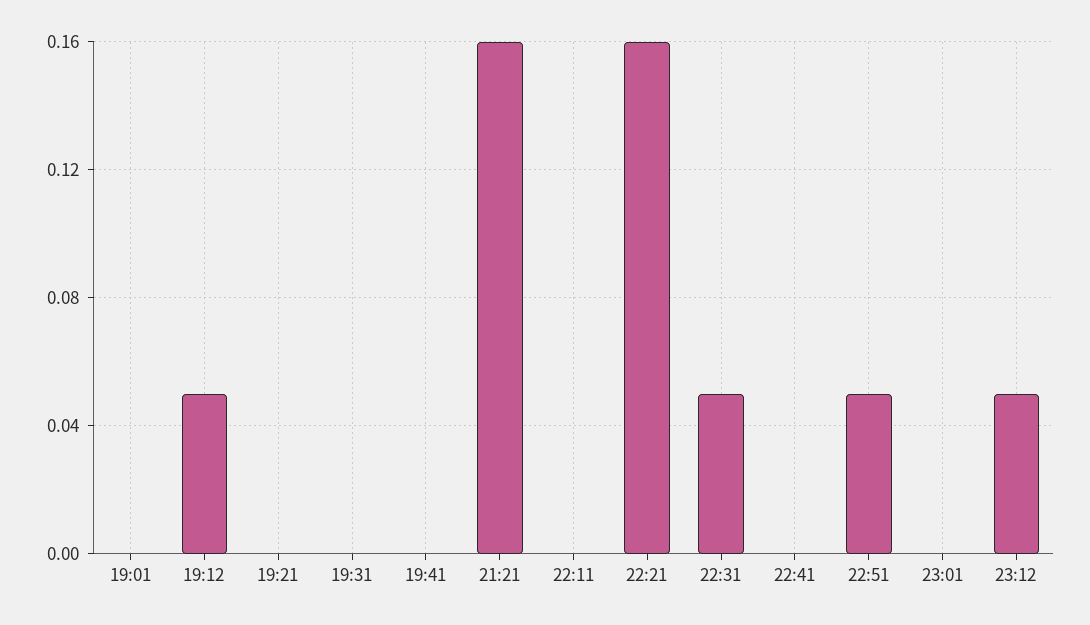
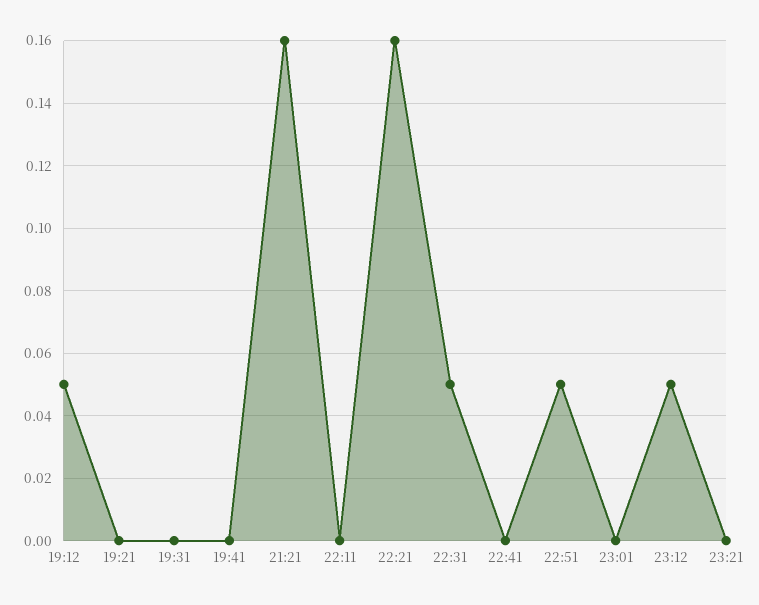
19:01: 0 -> none
23:21: none -> 0

